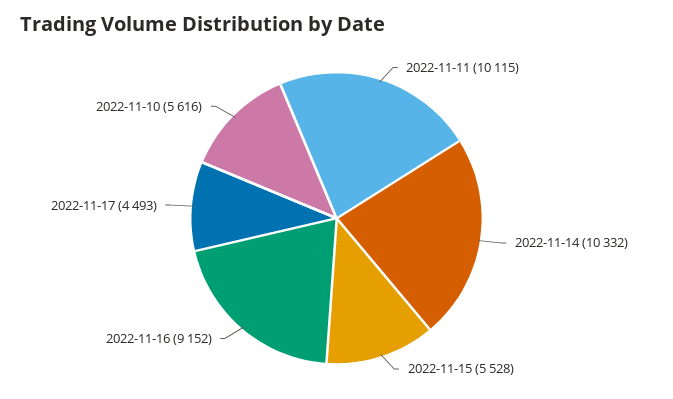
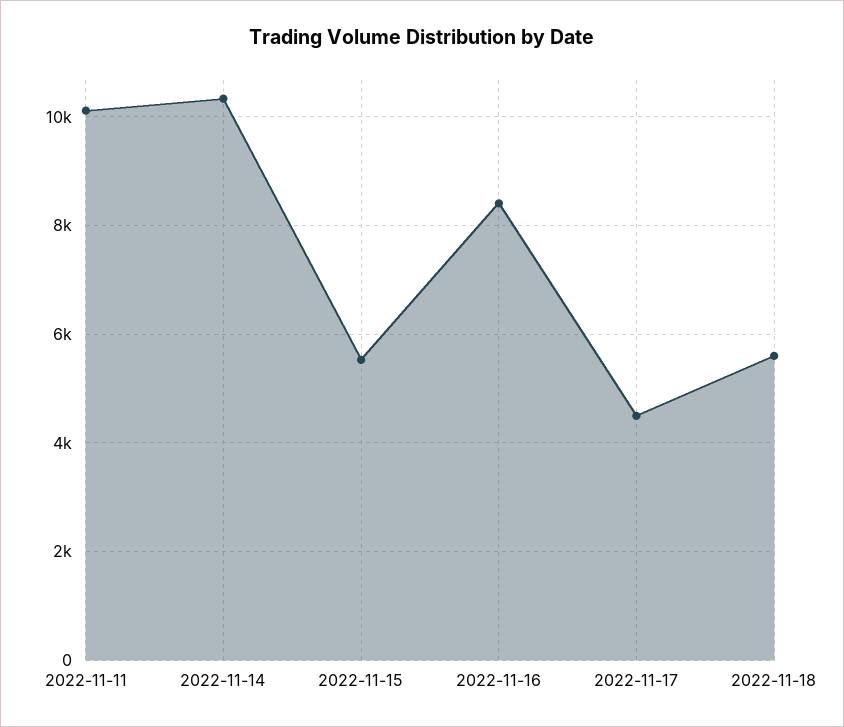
2022-11-16: 9152 -> 8400
2022-11-10: 5616 -> none
2022-11-18: none -> 5600

